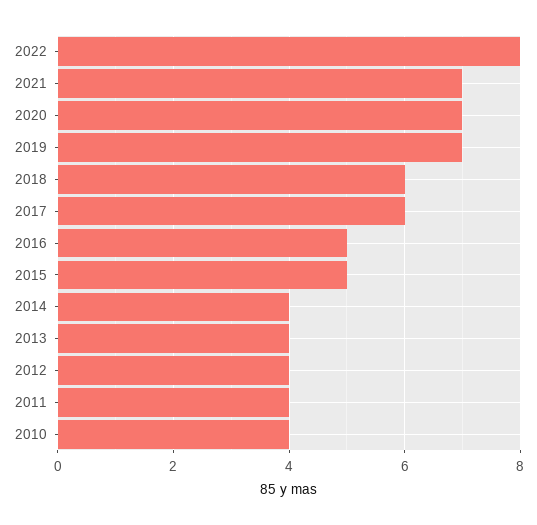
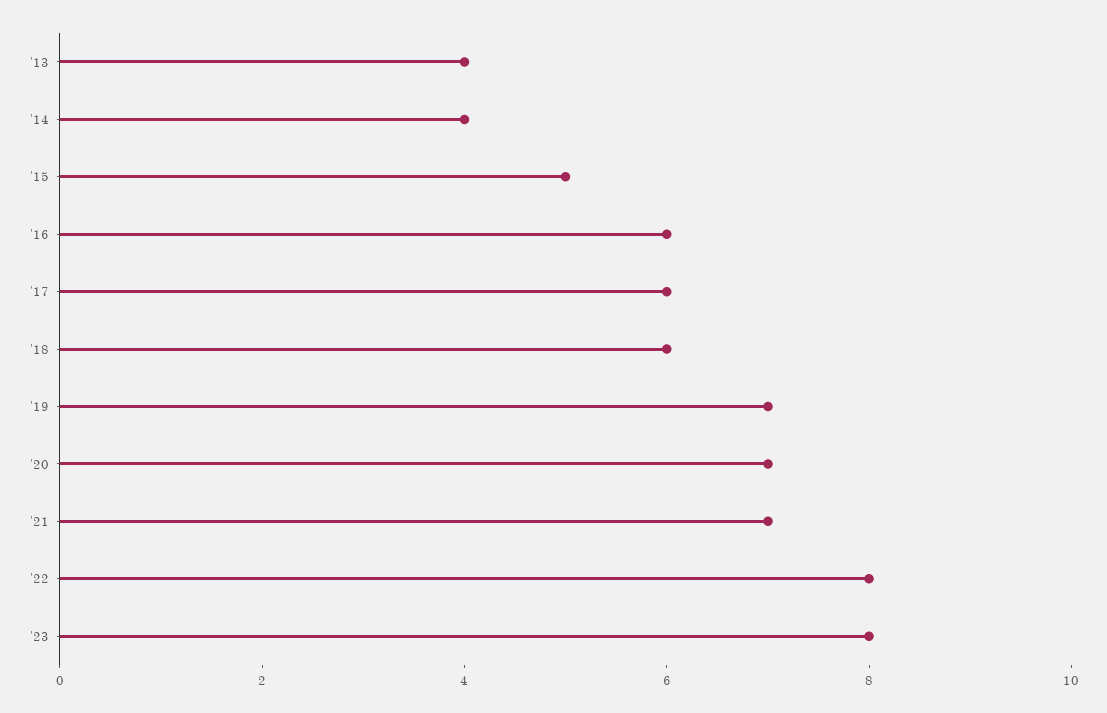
2016: 5 -> 6
2012: 4 -> none
2011: 4 -> none
2010: 4 -> none
'23: none -> 8

